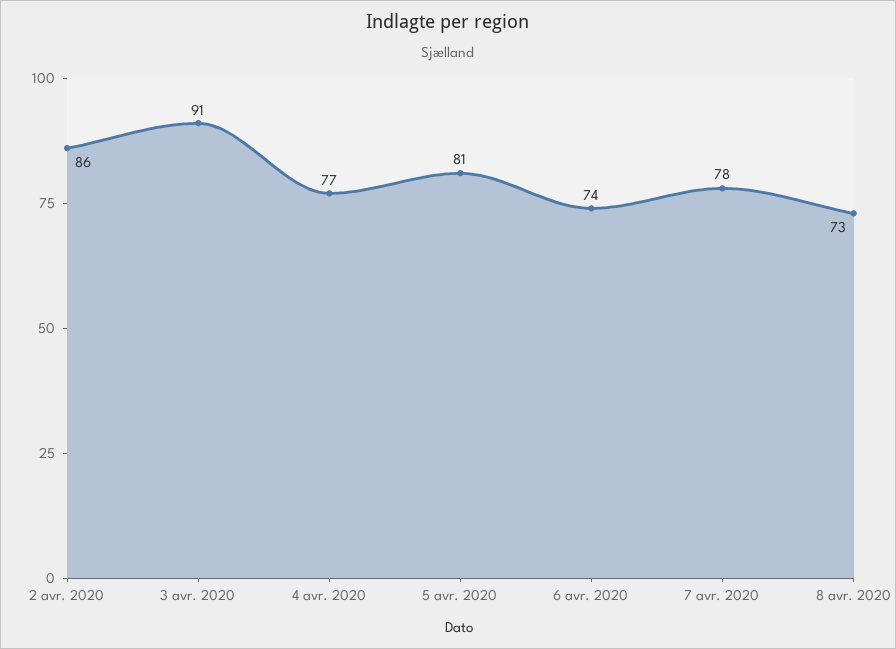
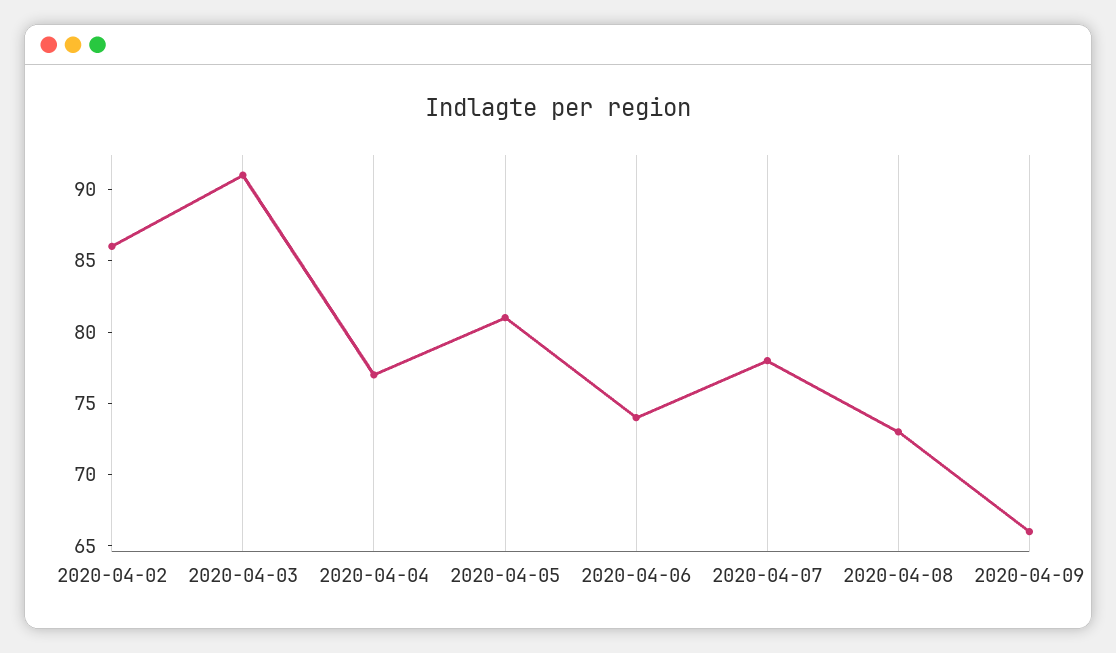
2020-04-09: none -> 66

